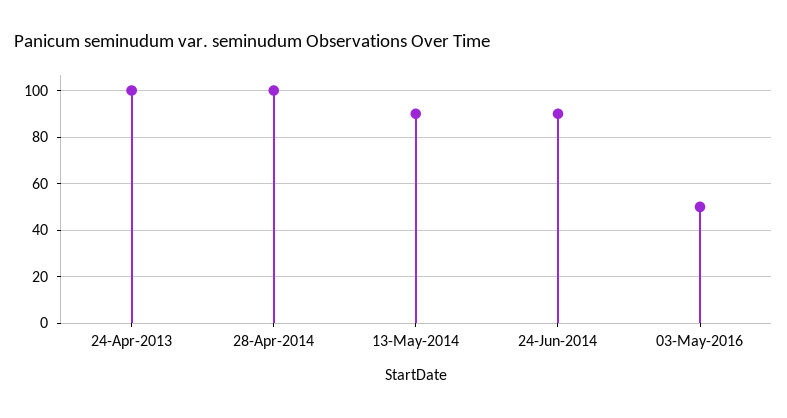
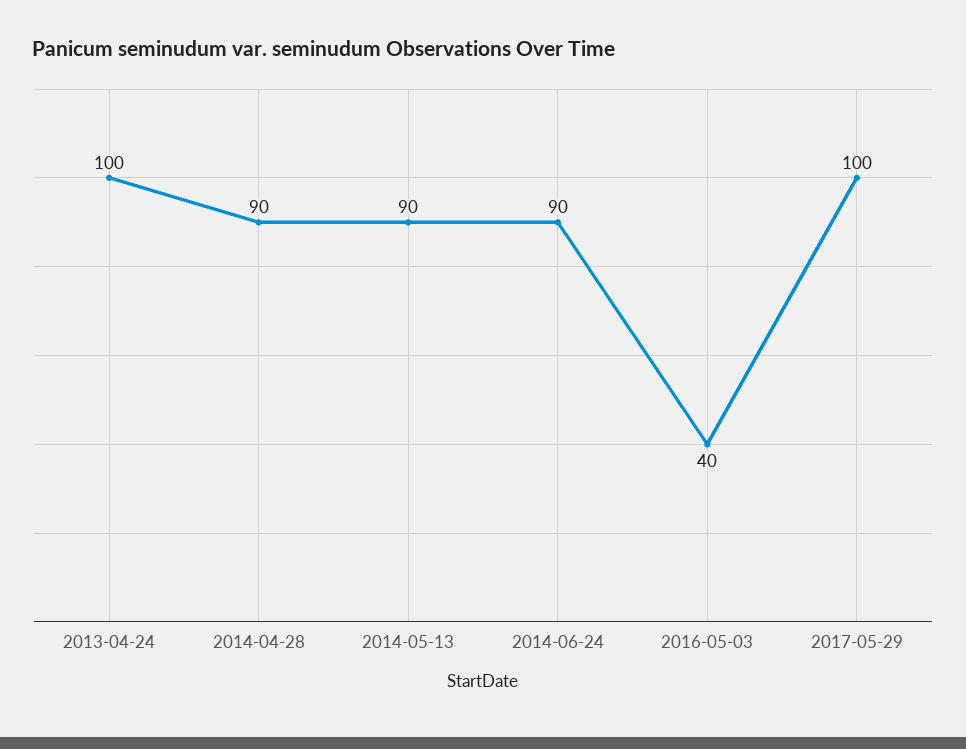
28-Apr-2014: 100 -> 90
03-May-2016: 50 -> 40
2017-05-29: none -> 100

